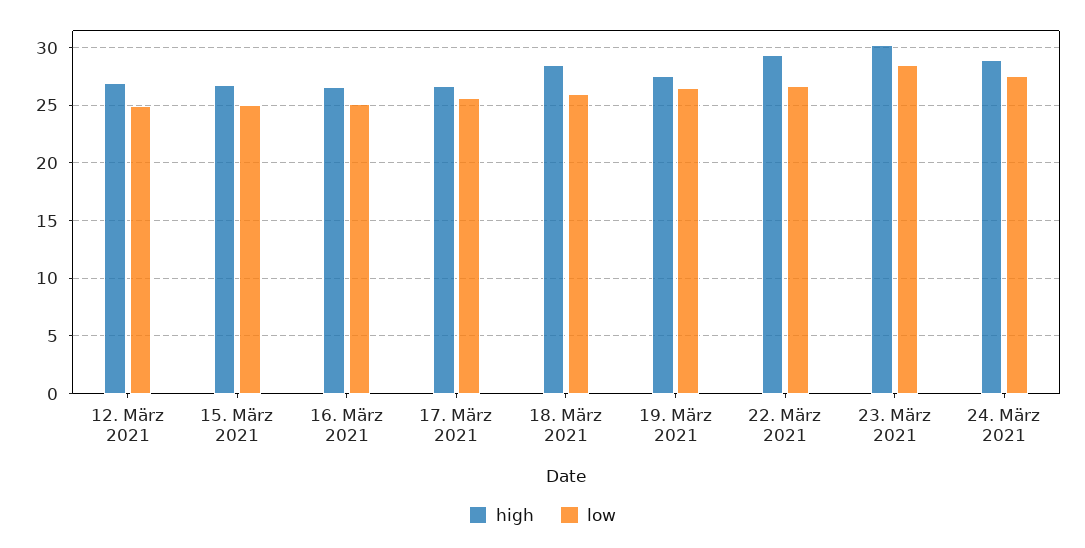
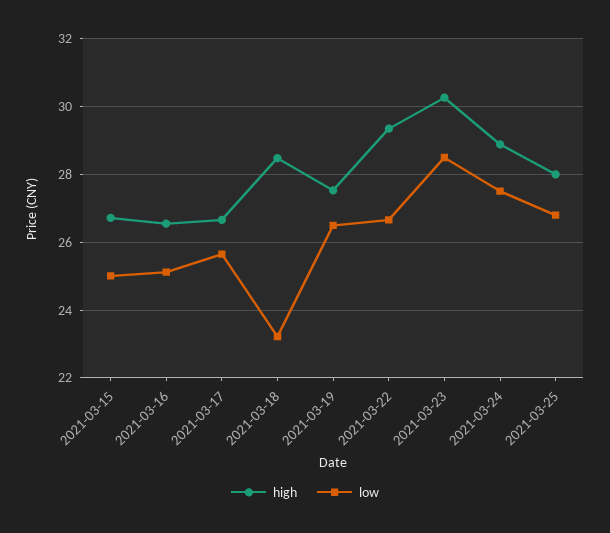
high, 12. März 2021: 27 -> none
low, 12. März 2021: 25 -> none
low, 18. März 2021: 26 -> 23.2
high, 2021-03-25: none -> 28
low, 2021-03-25: none -> 26.8

